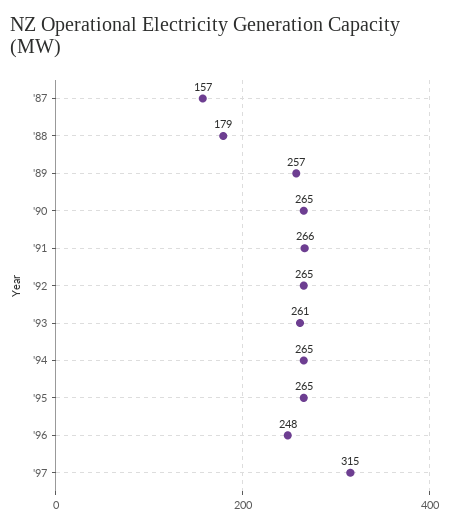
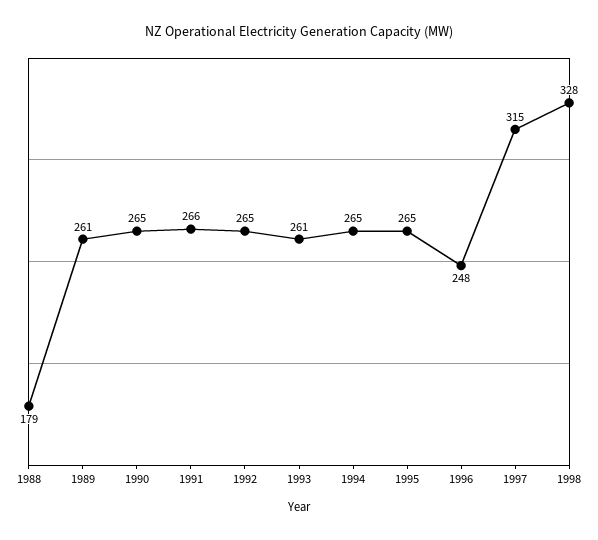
'87: 157 -> none
'89: 257 -> 261
1998: none -> 328

